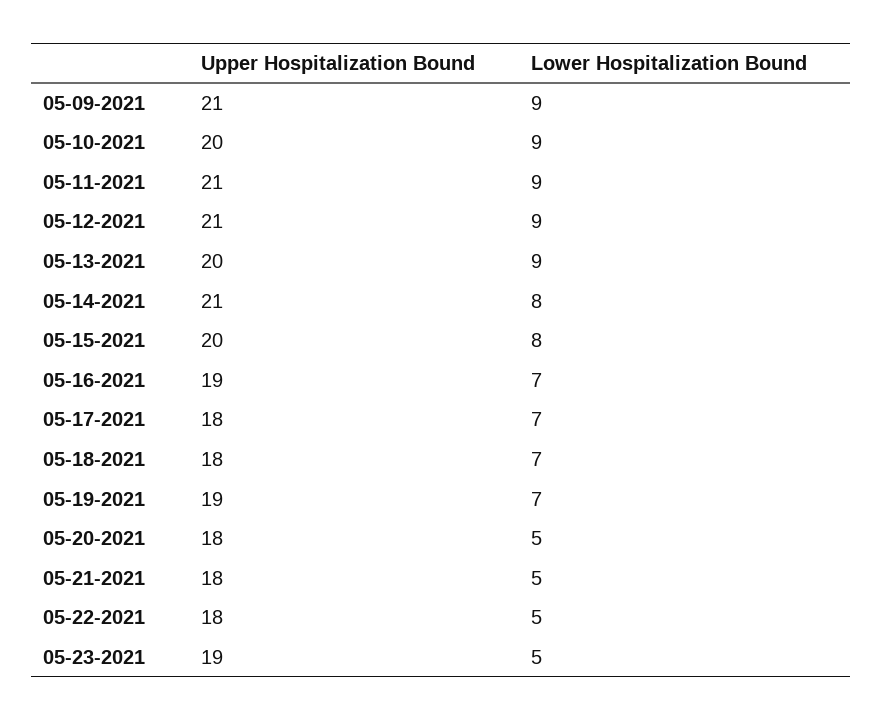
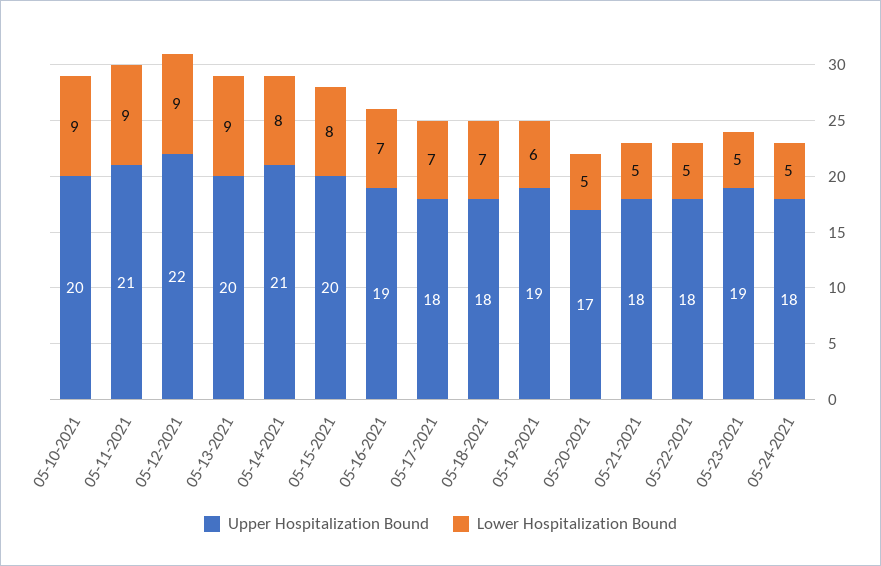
Upper Hospitalization Bound, 05-09-2021: 21 -> none
Lower Hospitalization Bound, 05-09-2021: 9 -> none
Upper Hospitalization Bound, 05-12-2021: 21 -> 22
Lower Hospitalization Bound, 05-19-2021: 7 -> 6
Upper Hospitalization Bound, 05-20-2021: 18 -> 17
Upper Hospitalization Bound, 05-24-2021: none -> 18
Lower Hospitalization Bound, 05-24-2021: none -> 5

